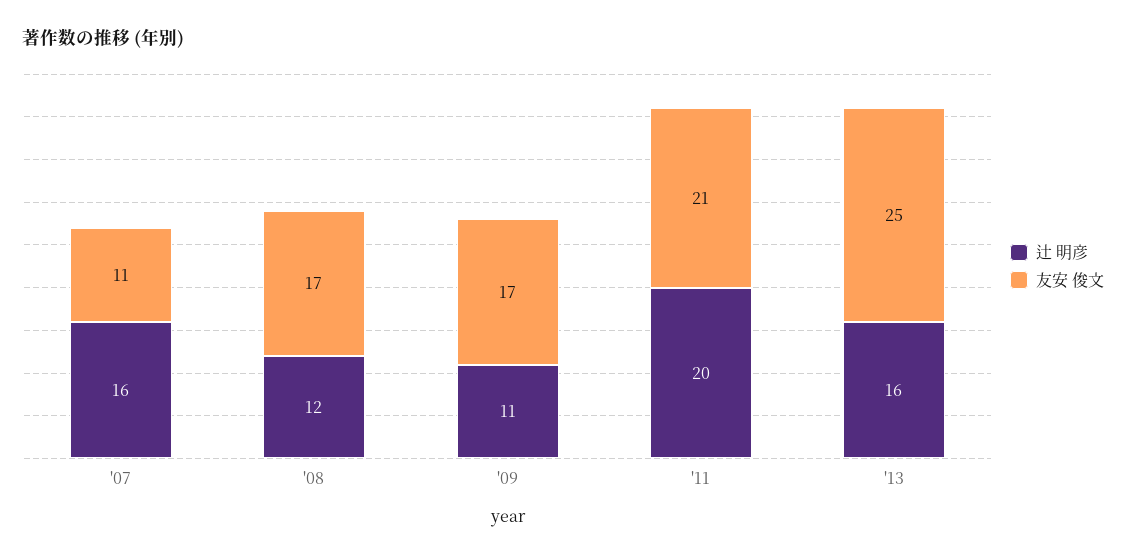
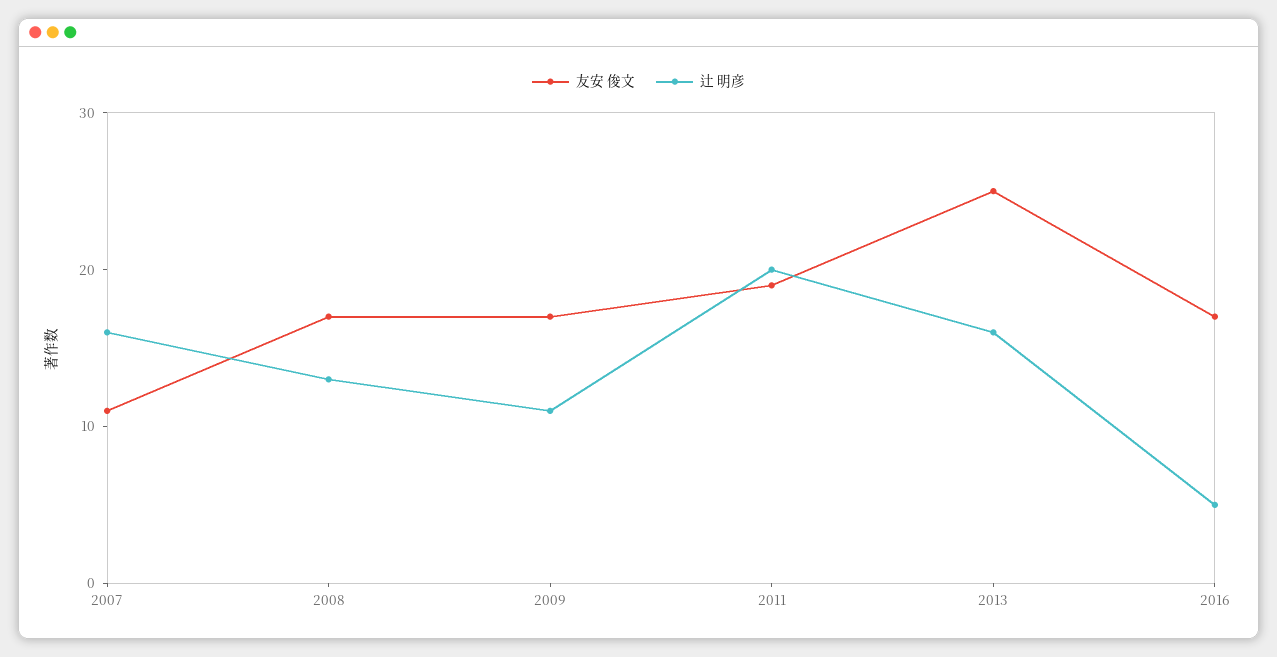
辻 明彦, '08: 12 -> 13
友安 俊文, '11: 21 -> 19
友安 俊文, 2016: none -> 17
辻 明彦, 2016: none -> 5

